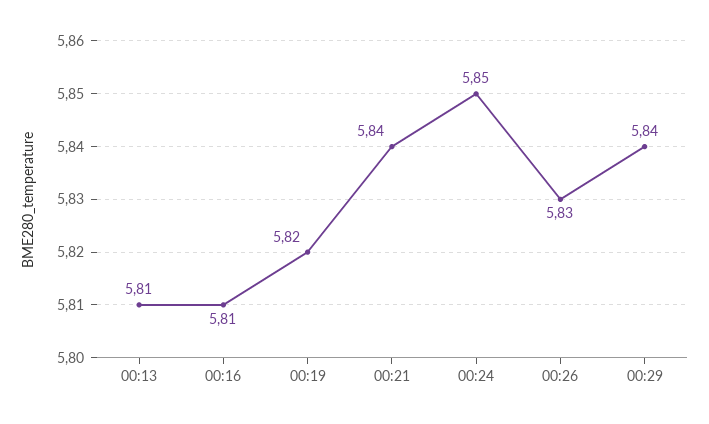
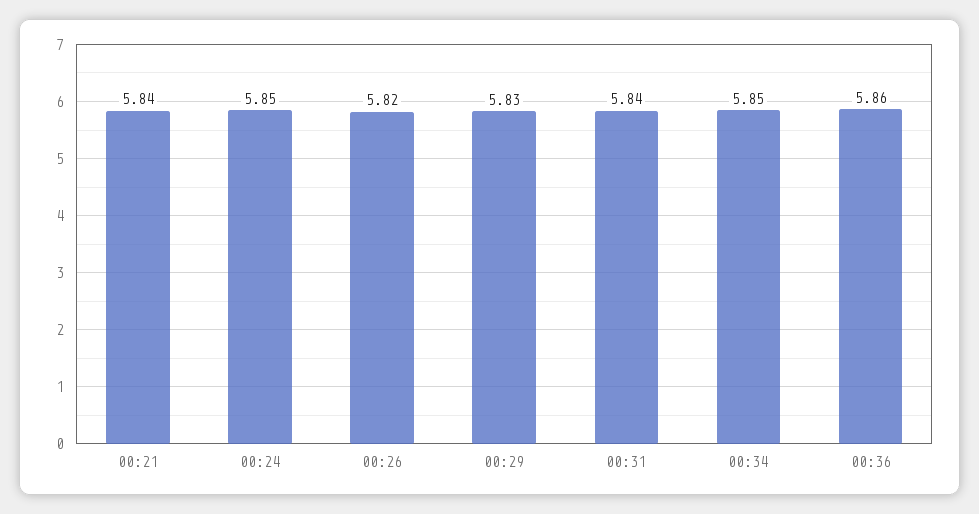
00:13: 5.81 -> none
00:16: 5.81 -> none
00:19: 5.82 -> none
00:26: 5.83 -> 5.82
00:29: 5.84 -> 5.83
00:31: none -> 5.84
00:34: none -> 5.85
00:36: none -> 5.86

